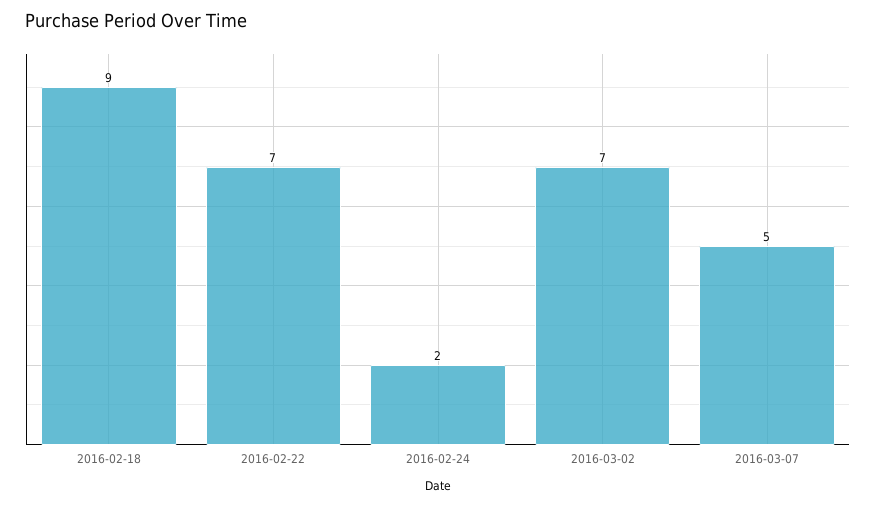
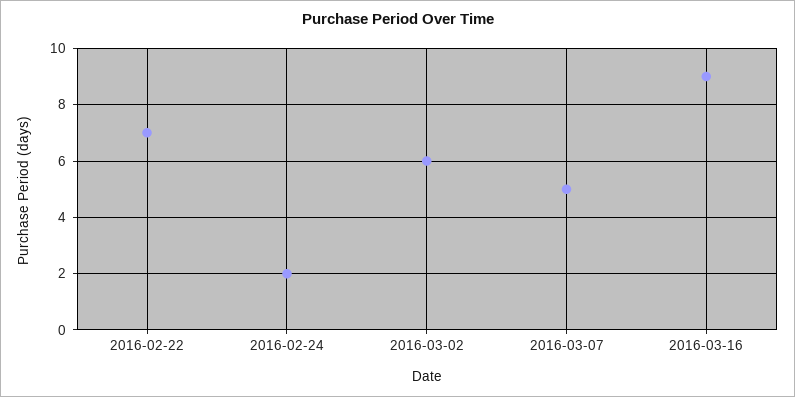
2016-02-18: 9 -> none
2016-03-02: 7 -> 6
2016-03-16: none -> 9

